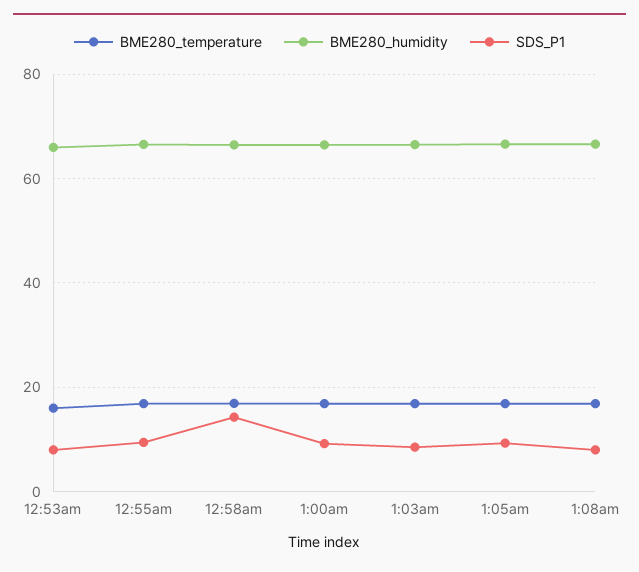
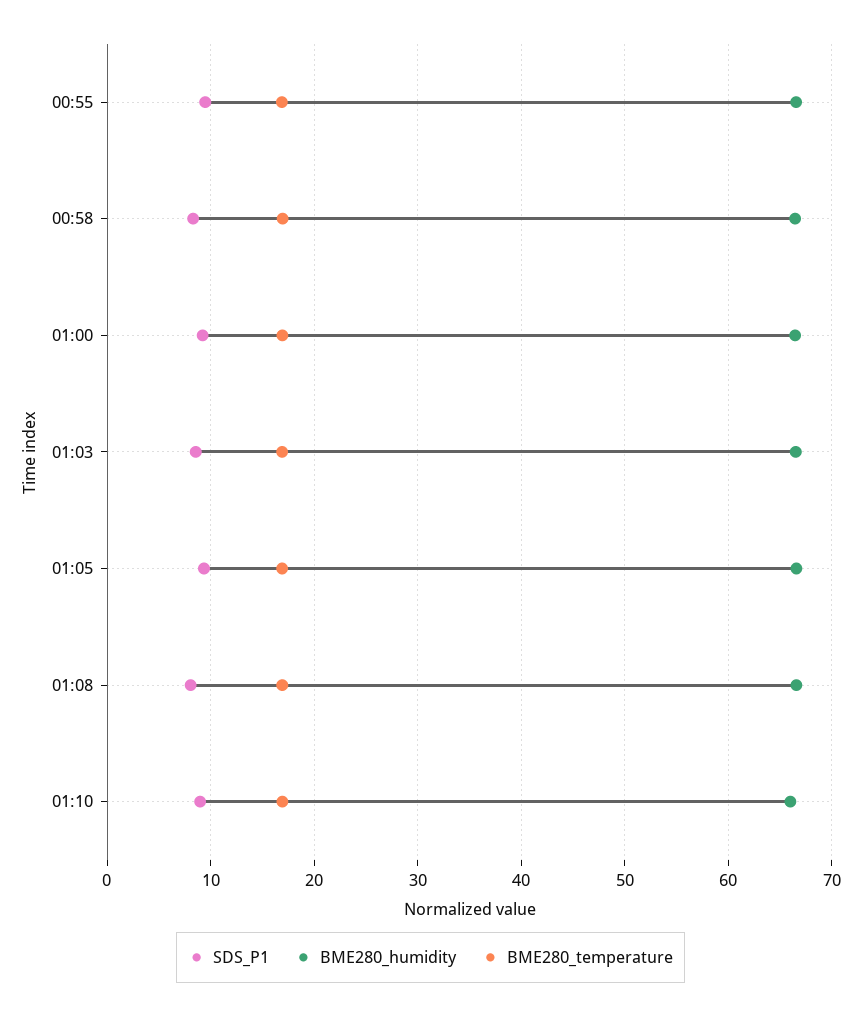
BME280_temperature, 12:53am: 16 -> none
BME280_humidity, 12:53am: 66 -> none
SDS_P1, 12:53am: 8 -> none
SDS_P1, 12:58am: 14 -> 8
SDS_P1, 01:10: none -> 9
BME280_humidity, 01:10: none -> 66
BME280_temperature, 01:10: none -> 17

